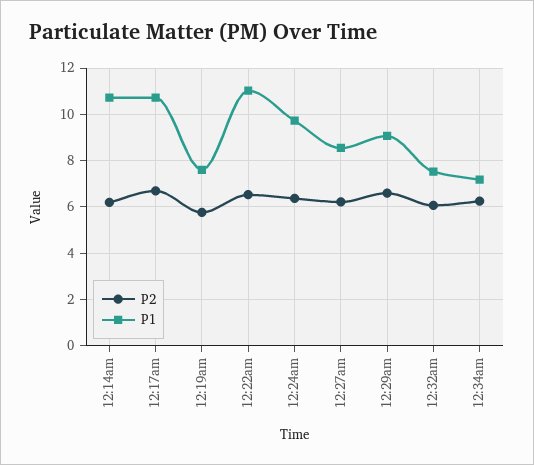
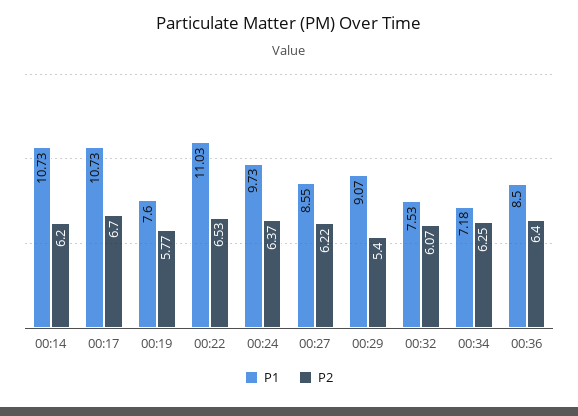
P2, 12:29am: 6.5 -> 5.4
P1, 00:36: none -> 8.5
P2, 00:36: none -> 6.4

